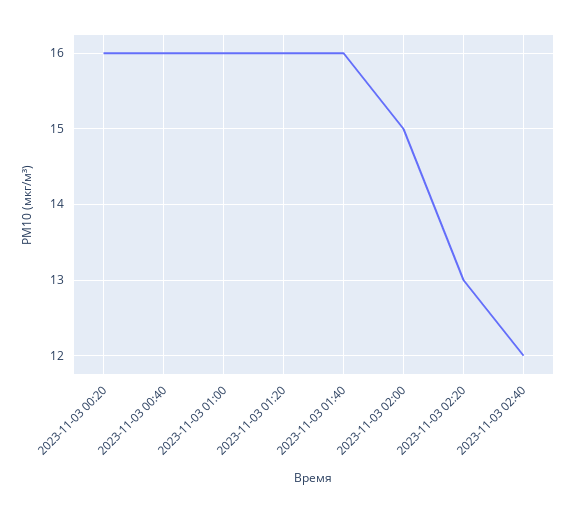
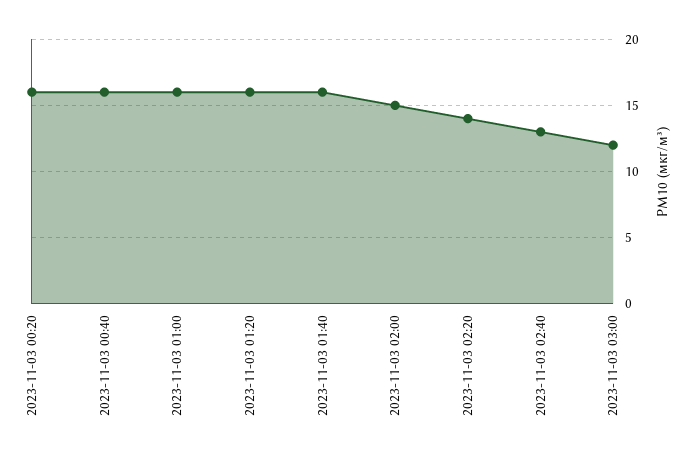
2023-11-03 02:20: 13 -> 14
2023-11-03 02:40: 12 -> 13
2023-11-03 03:00: none -> 12

